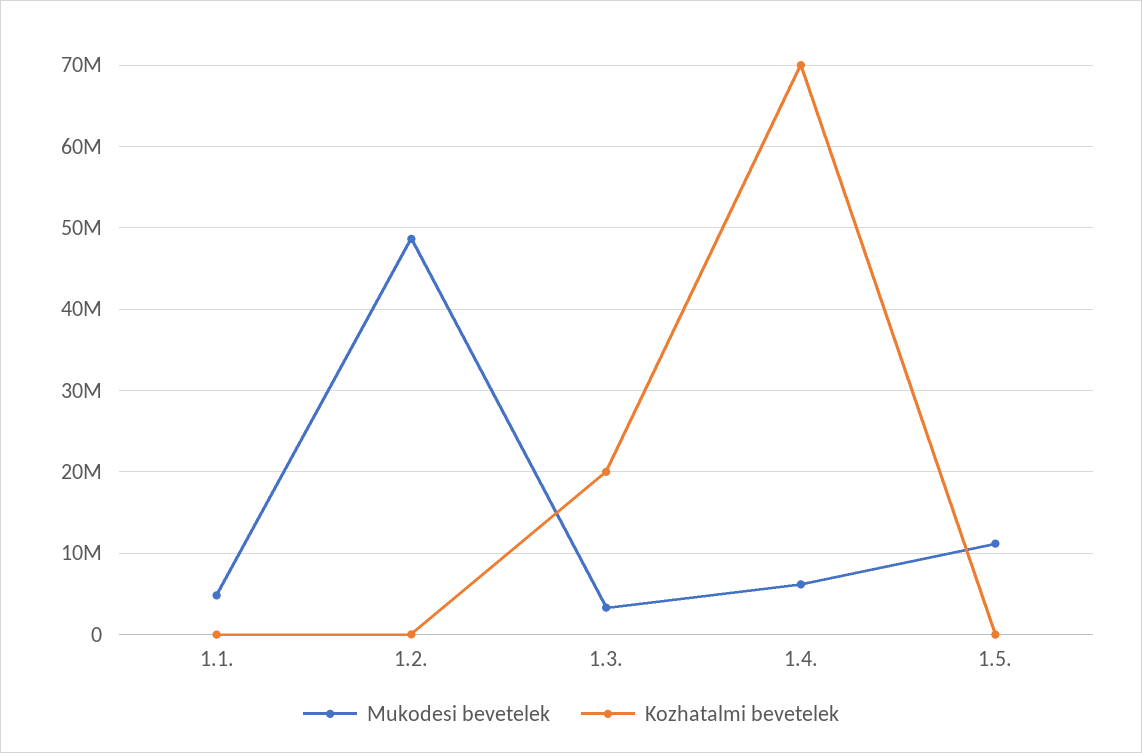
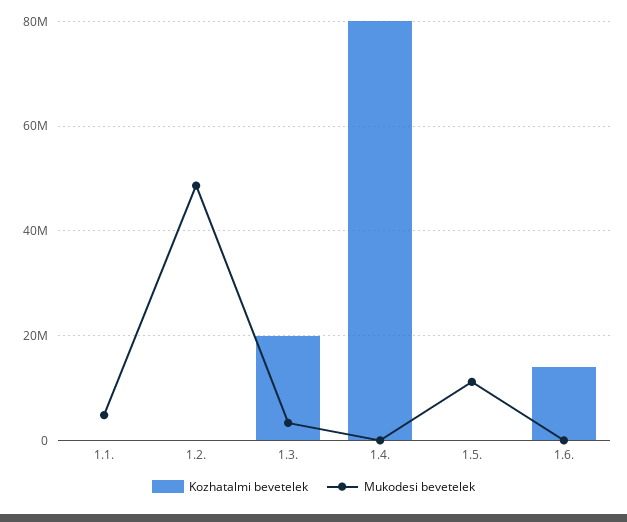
Mukodesi bevetelek, 1.4.: 6000000 -> 0
Kozhatalmi bevetelek, 1.4.: 70000000 -> 80000000
Kozhatalmi bevetelek, 1.6.: none -> 14000000
Mukodesi bevetelek, 1.6.: none -> 0

